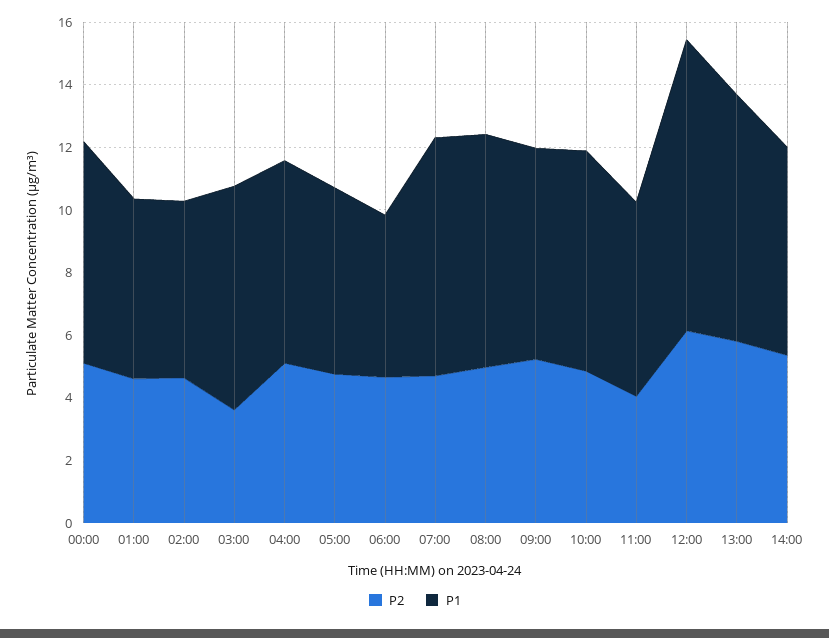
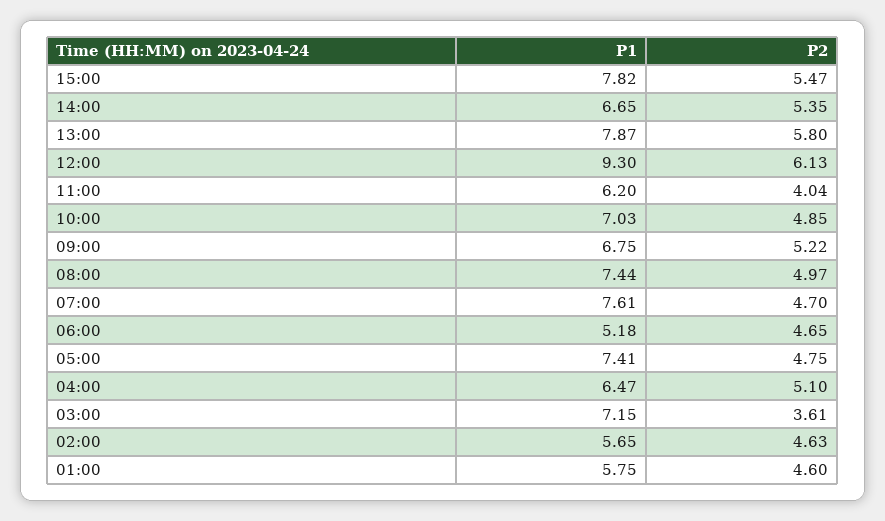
P2, 00:00: 5 -> none
P1, 00:00: 7 -> none
P1, 05:00: 6 -> 7.41
P1, 15:00: none -> 7.82
P2, 15:00: none -> 5.47

